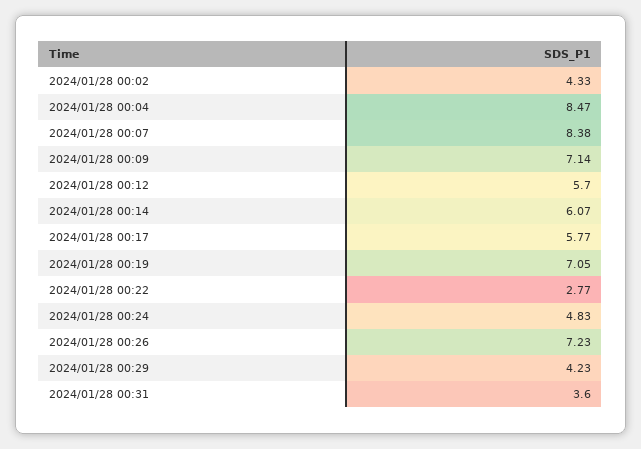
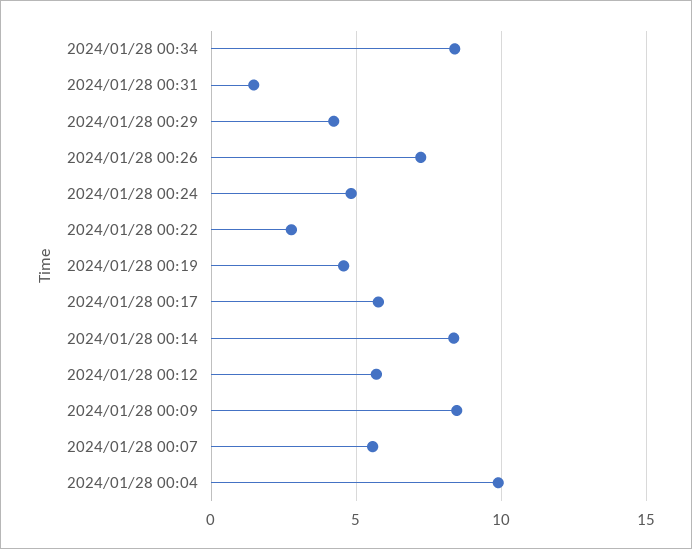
2024/01/28 00:02: 4.33 -> none
2024/01/28 00:04: 8.47 -> 10
2024/01/28 00:07: 8.38 -> 5.5
2024/01/28 00:09: 7.14 -> 8.5
2024/01/28 00:14: 6.07 -> 8.5
2024/01/28 00:19: 7.05 -> 4.5
2024/01/28 00:31: 3.6 -> 1.5
2024/01/28 00:34: none -> 8.5

